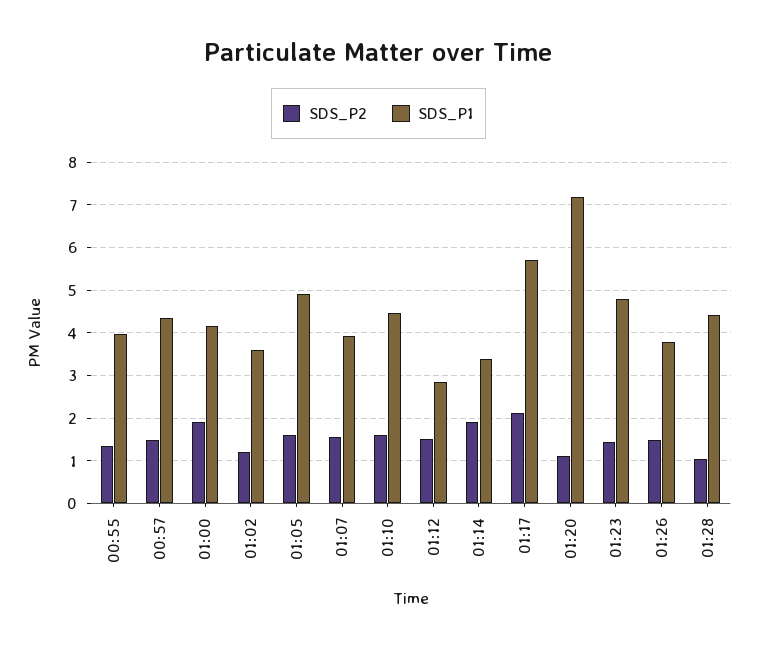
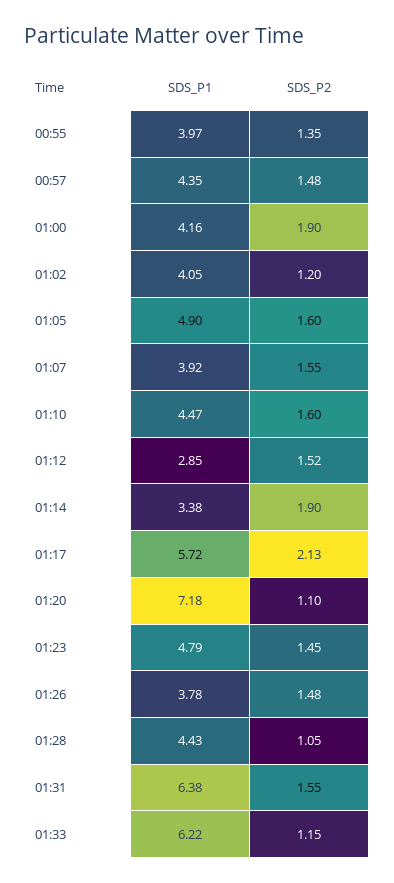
SDS_P1, 01:02: 3.6 -> 4.05
SDS_P1, 01:31: none -> 6.38
SDS_P2, 01:31: none -> 1.55
SDS_P1, 01:33: none -> 6.22
SDS_P2, 01:33: none -> 1.15

